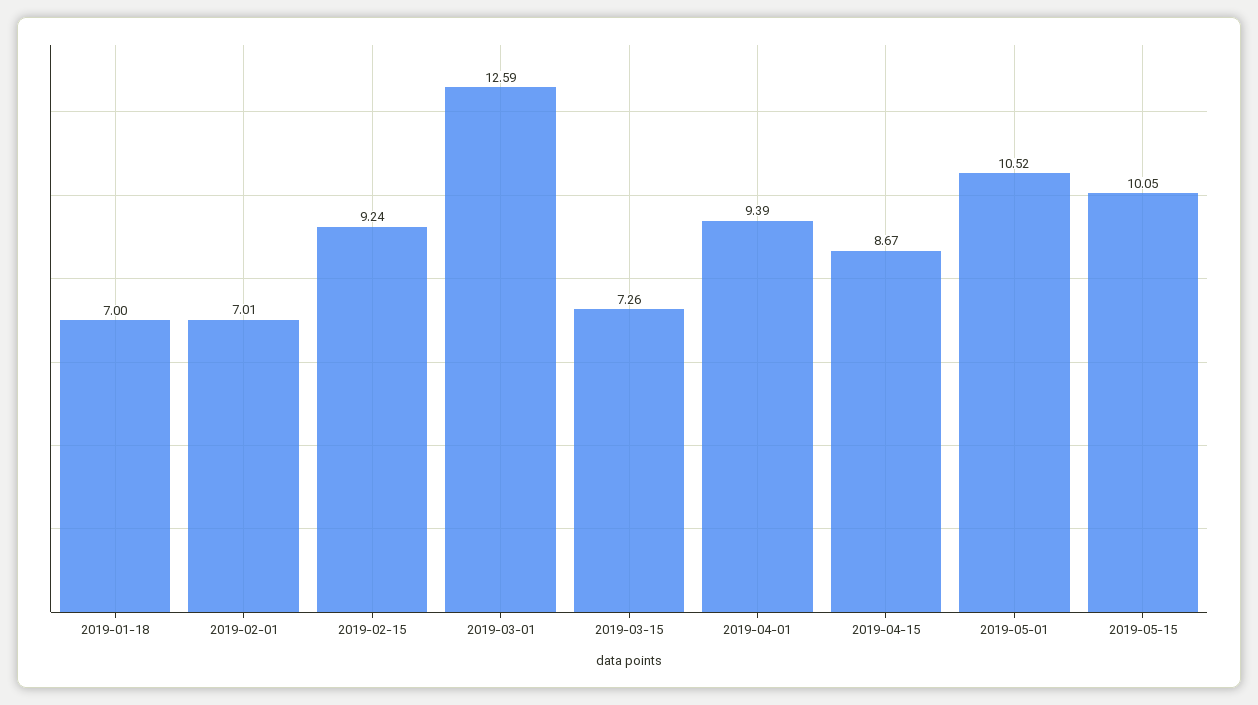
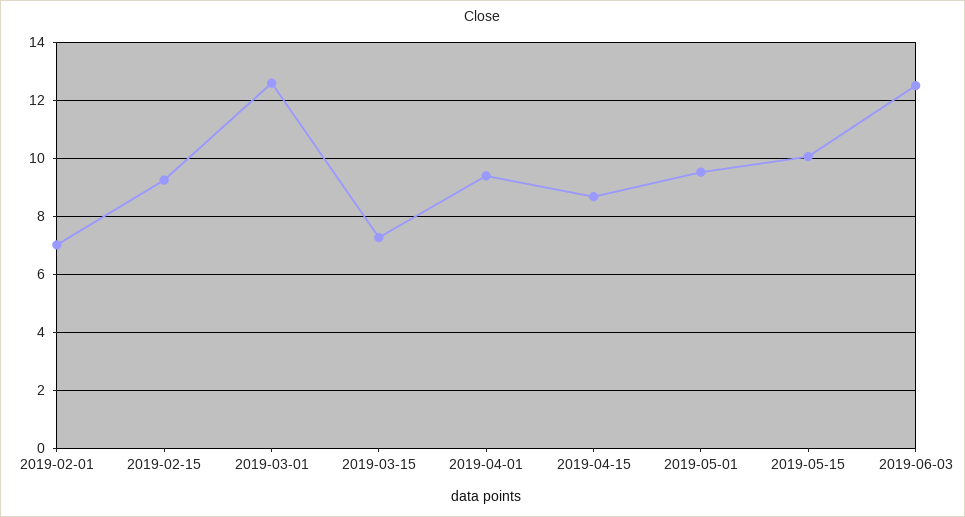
2019-01-18: 7 -> none
2019-05-01: 10.52 -> 9.5
2019-06-03: none -> 12.5

